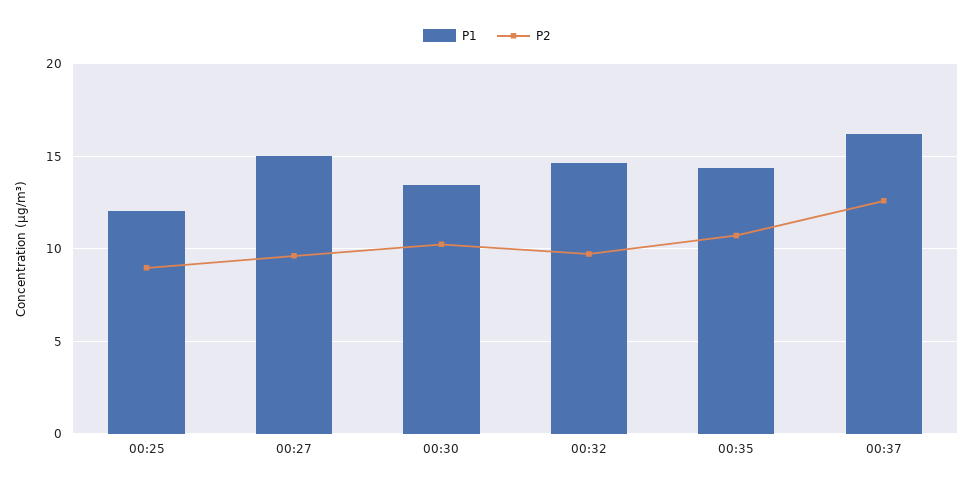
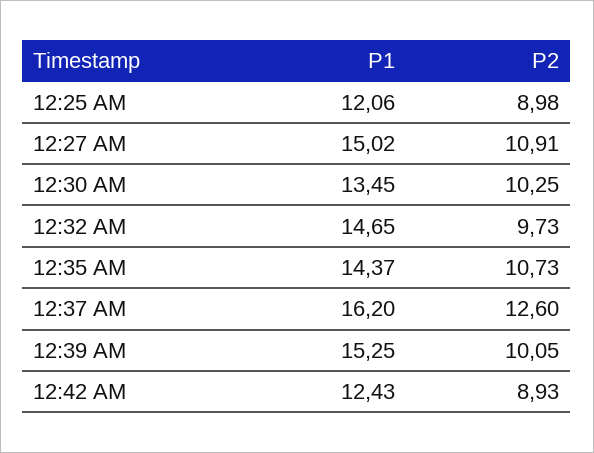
P2, 00:27: 9.5 -> 10.91
P1, 12:39 AM: none -> 15.25
P2, 12:39 AM: none -> 10.05
P1, 12:42 AM: none -> 12.43
P2, 12:42 AM: none -> 8.93

